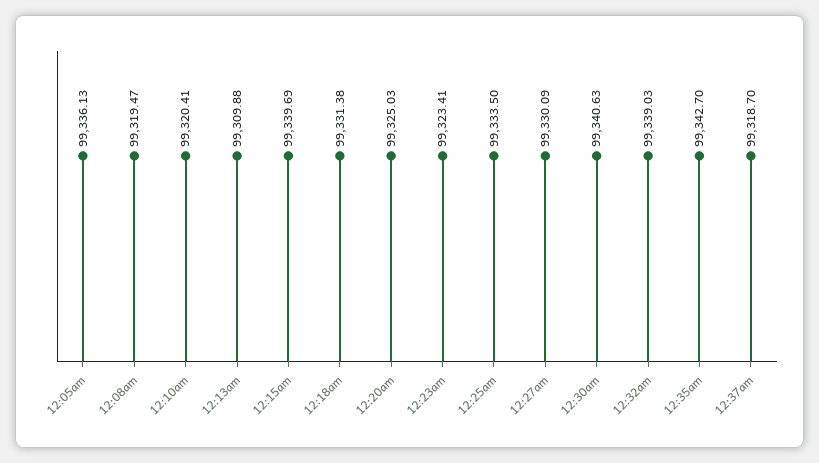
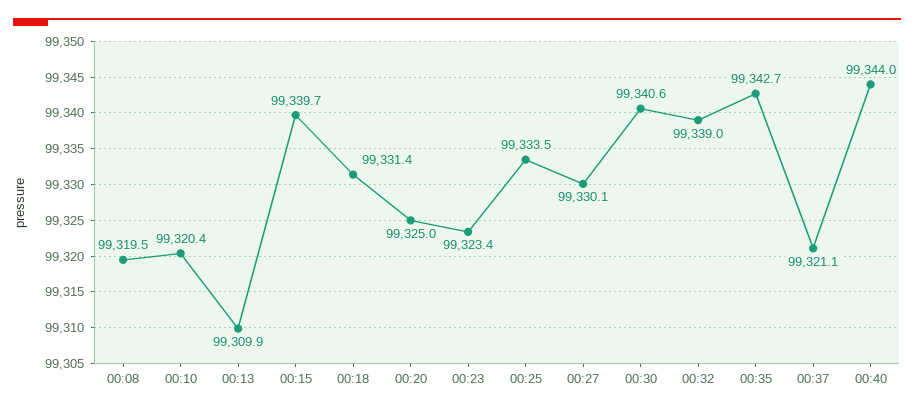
12:05am: 99336.13 -> none
12:37am: 99318.7 -> 99321.1
00:40: none -> 99344

